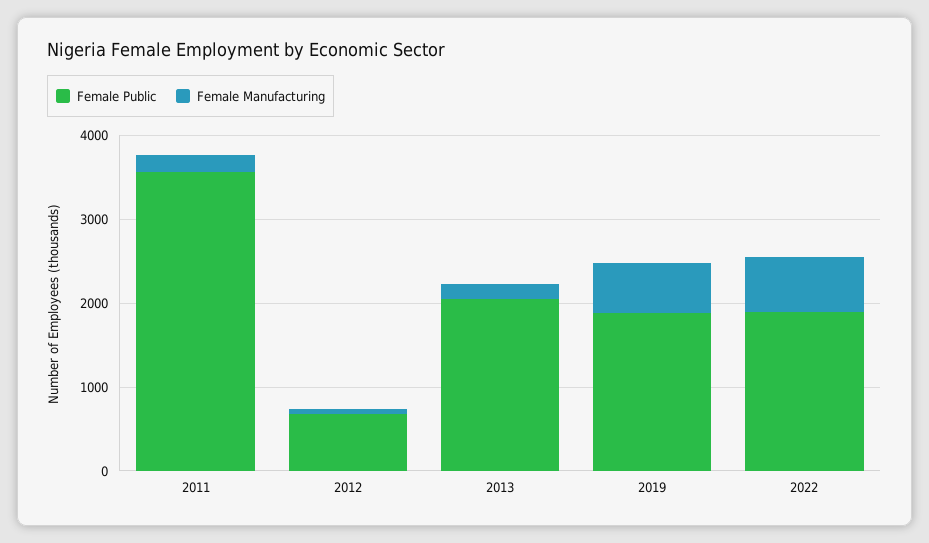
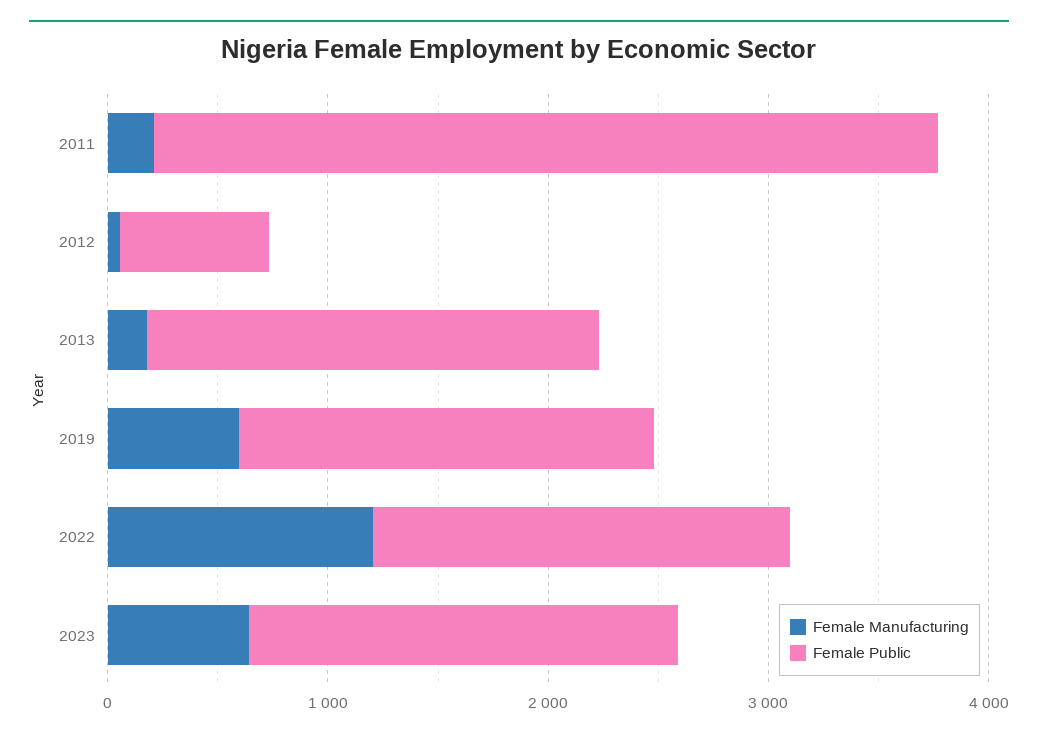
Female Manufacturing, 2022: 600 -> 1200
Female Manufacturing, 2023: none -> 600
Female Public, 2023: none -> 2000

